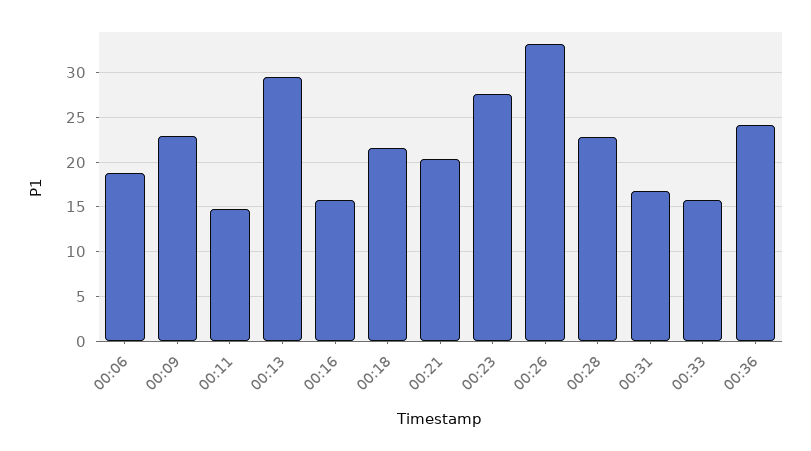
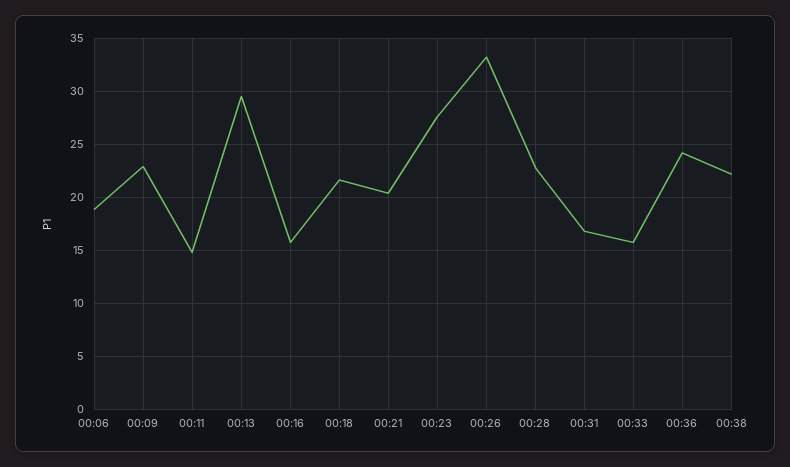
00:38: none -> 22

